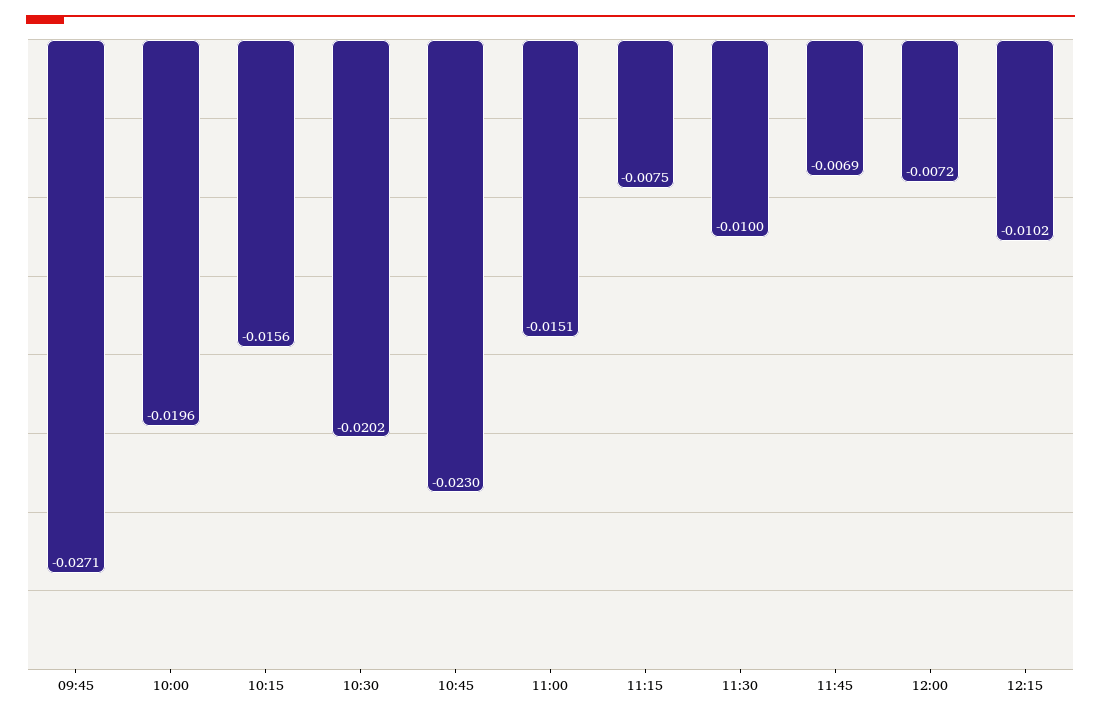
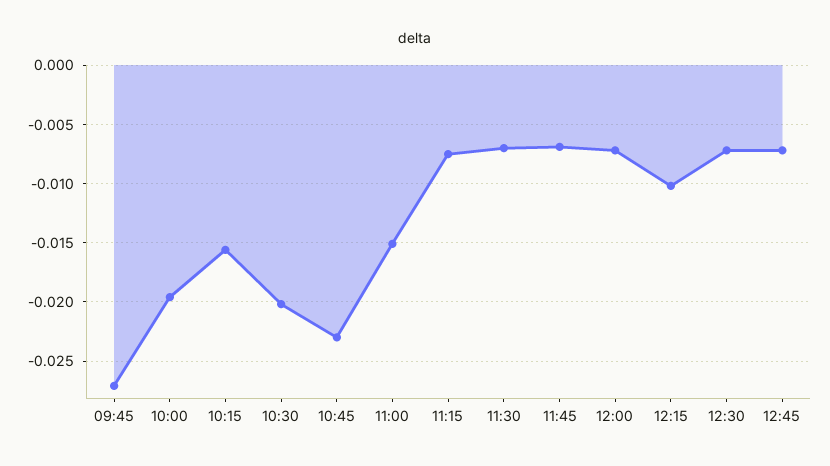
11:30: -0.01 -> -0.007
12:30: none -> -0.007
12:45: none -> -0.007

